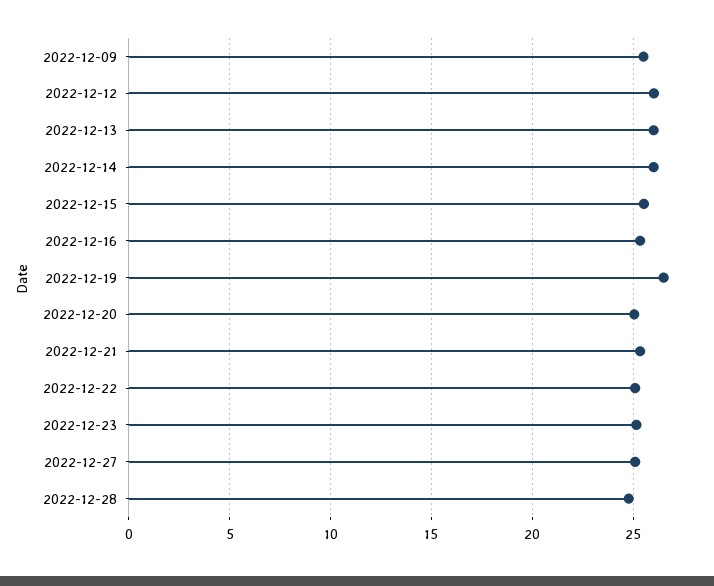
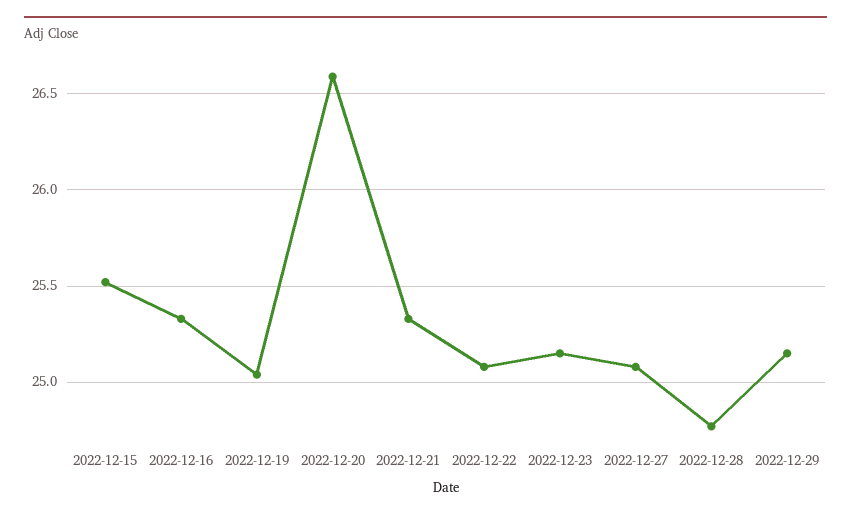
2022-12-09: 25.5 -> none
2022-12-12: 26 -> none
2022-12-13: 26 -> none
2022-12-14: 26 -> none
2022-12-19: 26.5 -> 25.05
2022-12-20: 25 -> 26.6
2022-12-29: none -> 25.15

